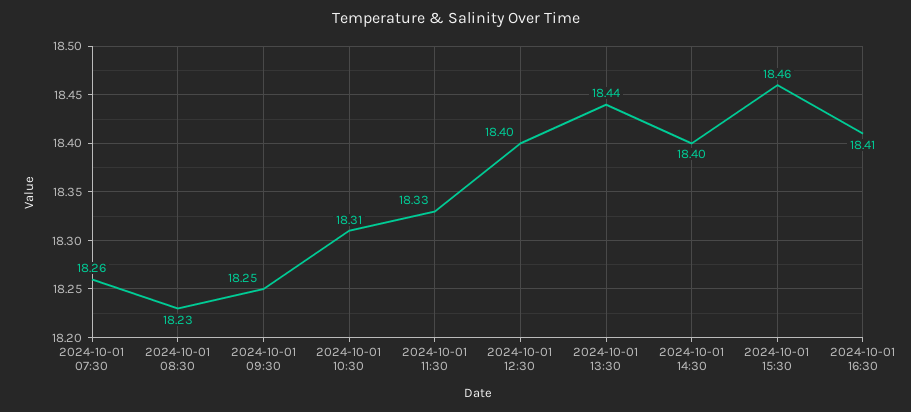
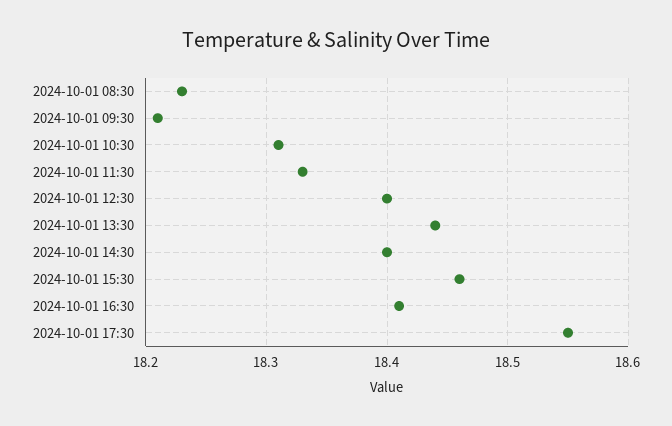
2024-10-01 07:30: 18.26 -> none
2024-10-01 09:30: 18.25 -> 18.21
2024-10-01 17:30: none -> 18.55

